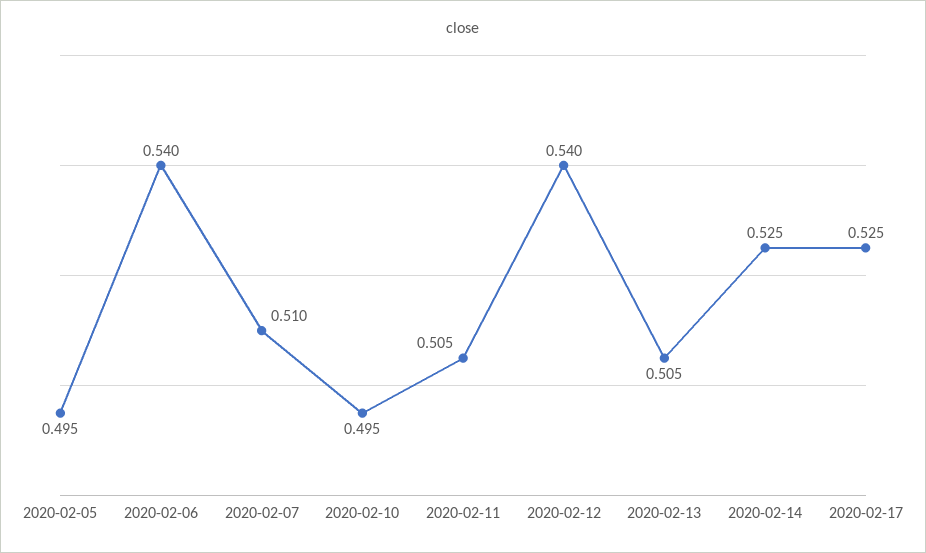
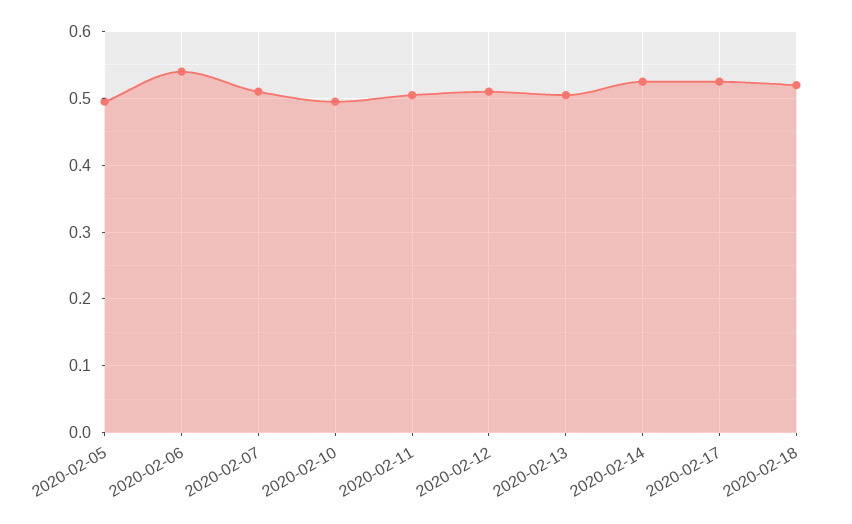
2020-02-12: 0.54 -> 0.51
2020-02-18: none -> 0.52

